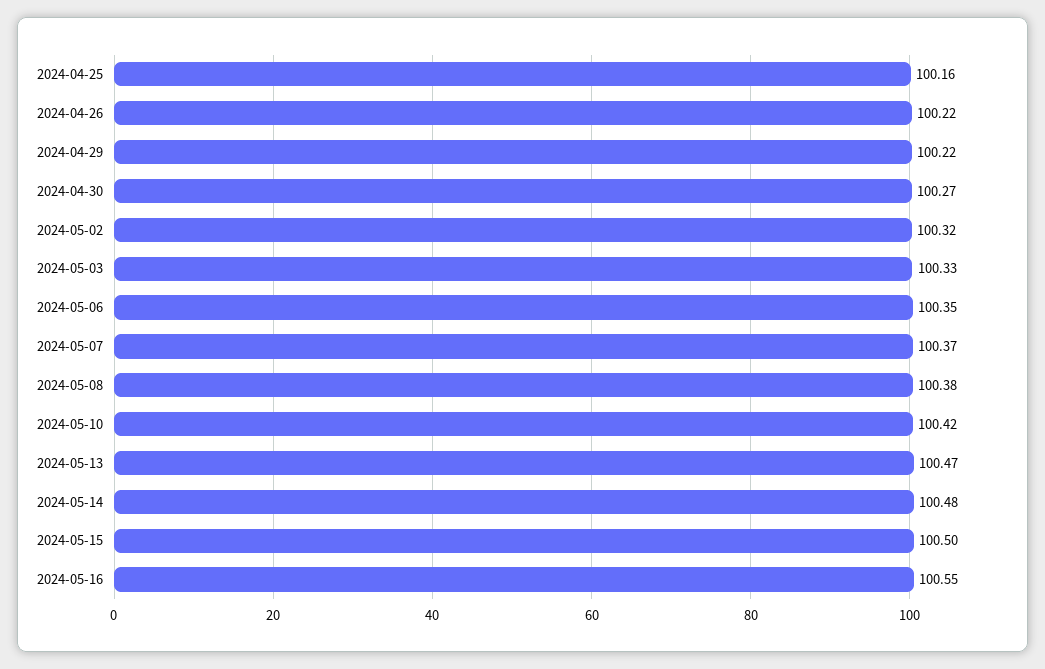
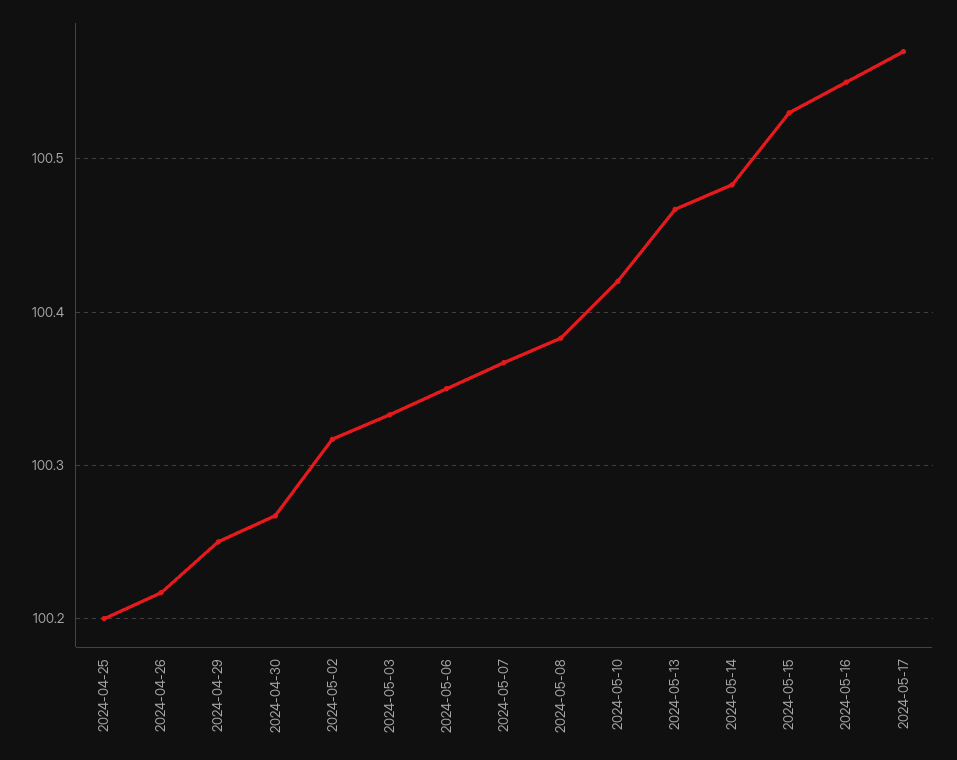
2024-04-25: 100.16 -> 100.2
2024-04-29: 100.22 -> 100.25
2024-05-15: 100.5 -> 100.53
2024-05-17: none -> 100.57

